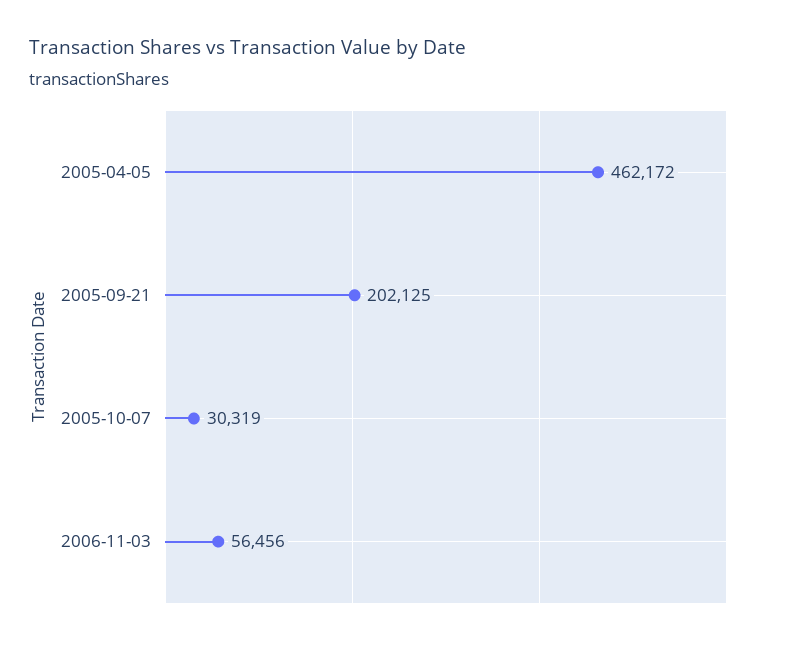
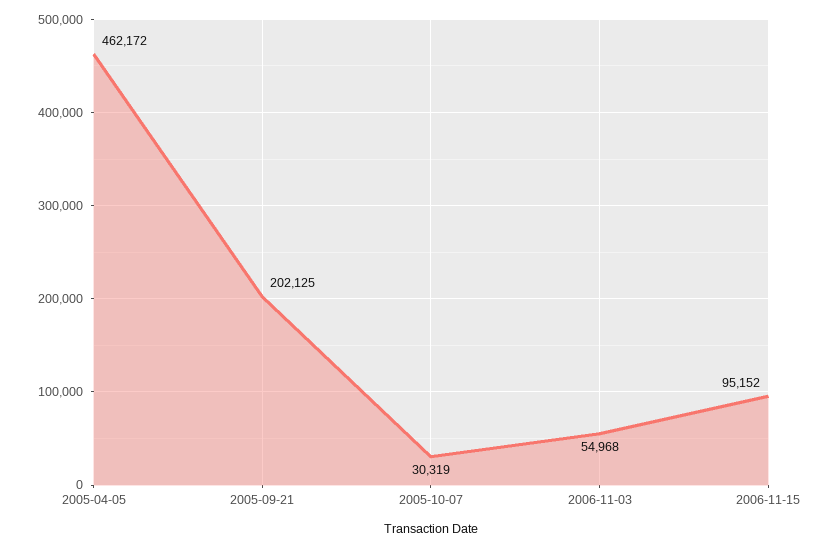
2006-11-03: 56456 -> 54968
2006-11-15: none -> 95152

